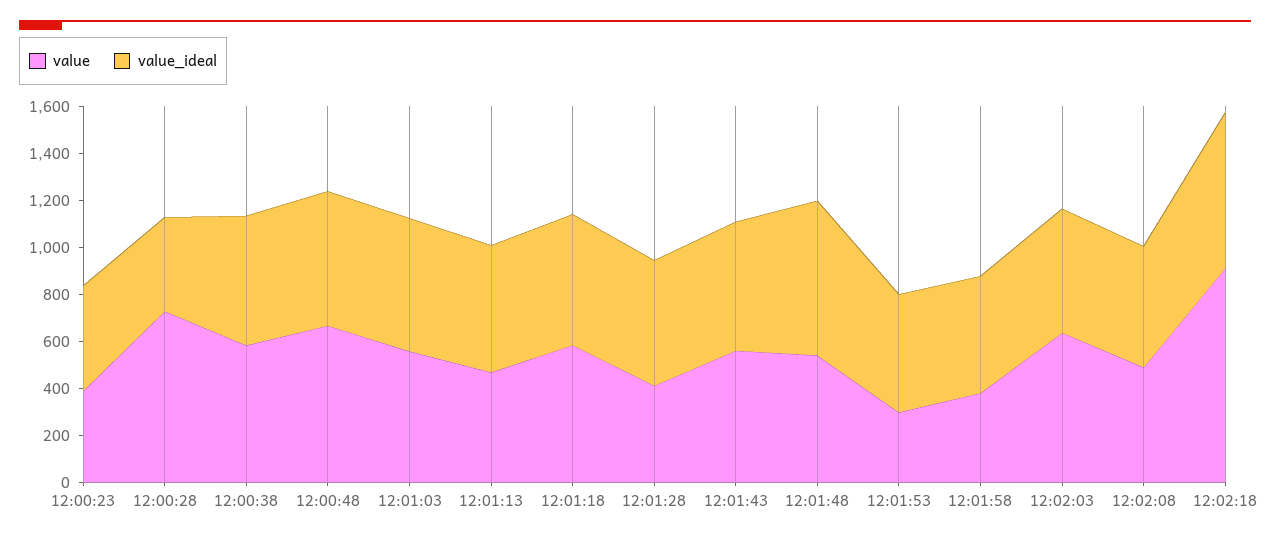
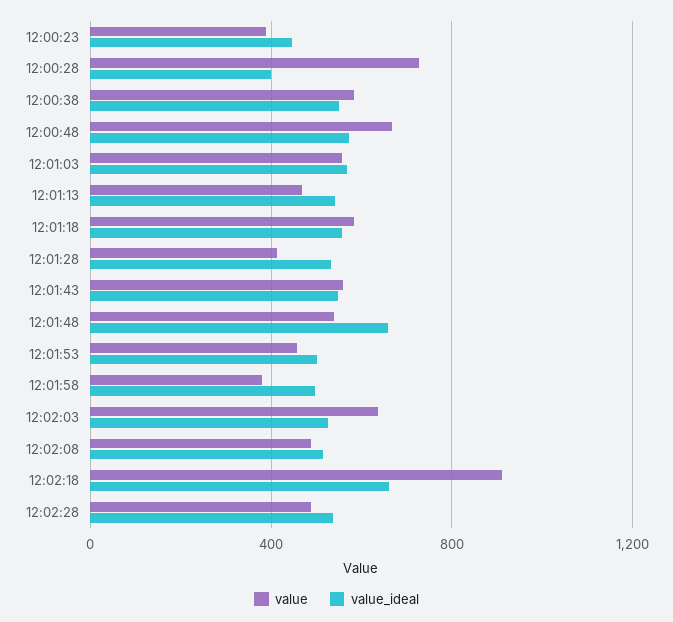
value, 12:01:53: 300 -> 450
value, 12:02:28: none -> 500
value_ideal, 12:02:28: none -> 550

